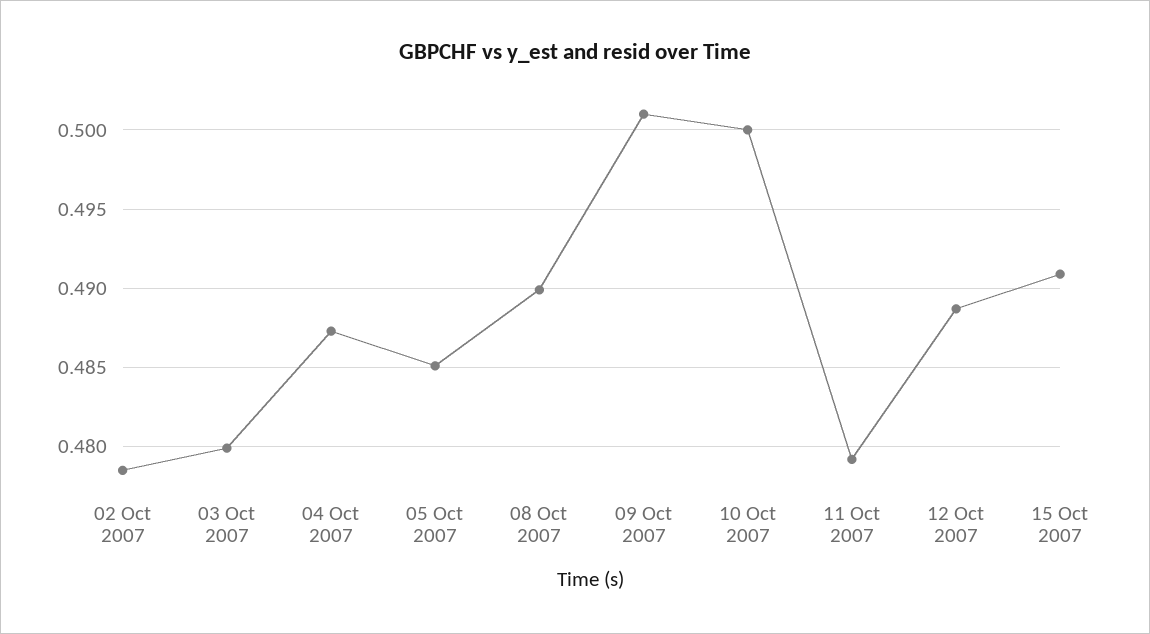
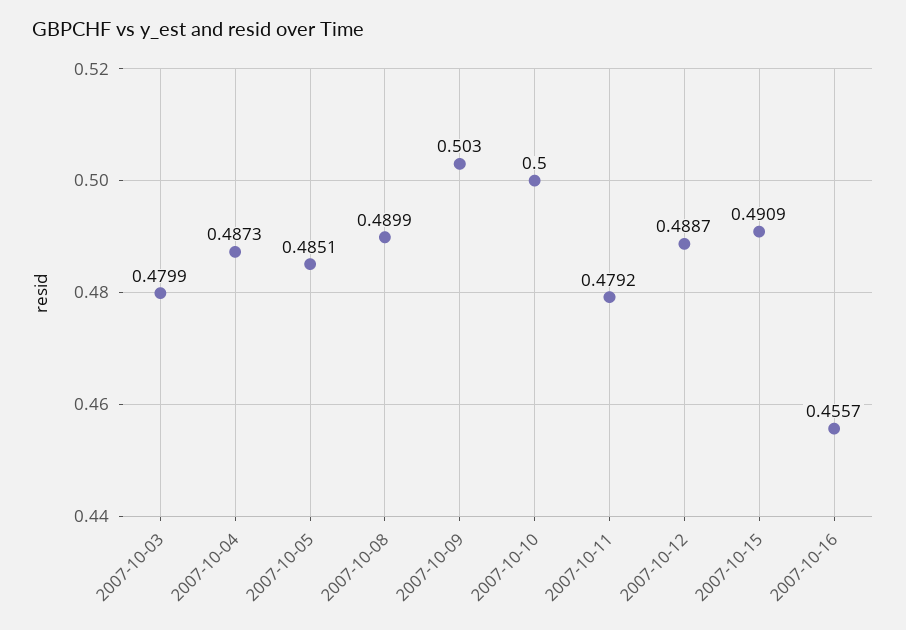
02 Oct 2007: 0.4785 -> none
09 Oct 2007: 0.501 -> 0.503
2007-10-16: none -> 0.4557

